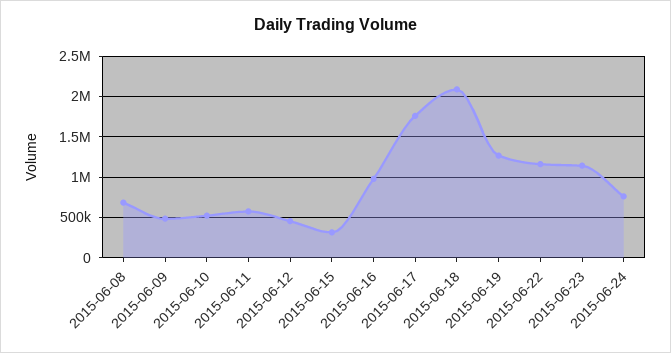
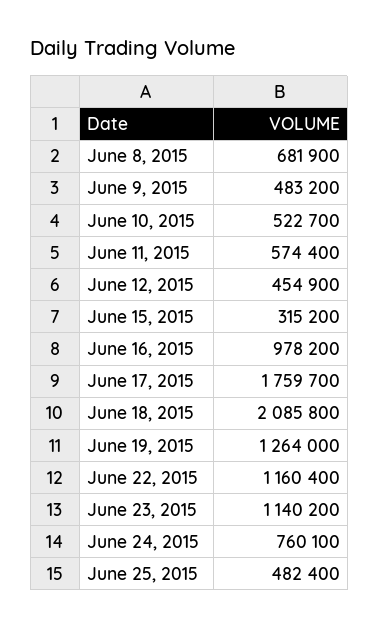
June 25, 2015: none -> 482400

